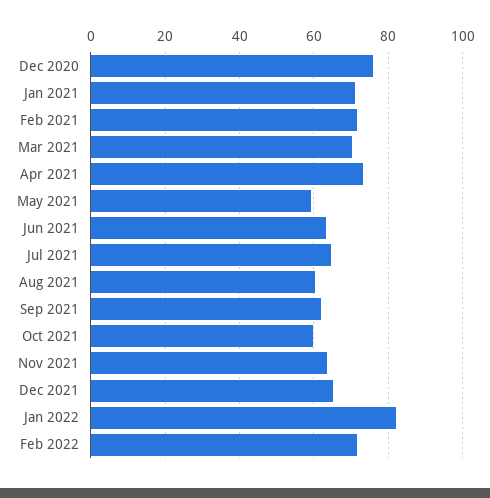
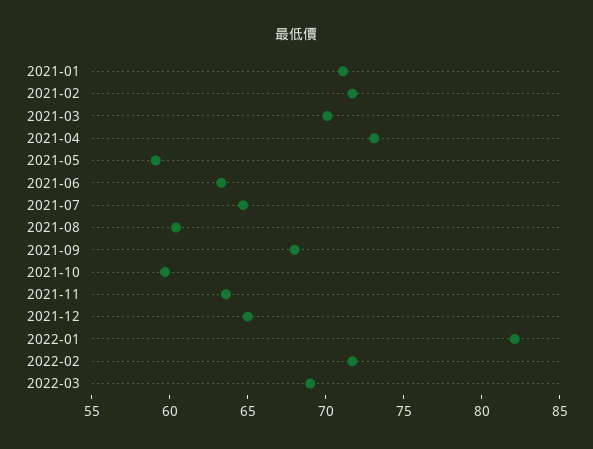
Dec 2020: 76 -> none
Sep 2021: 62 -> 68
2022-03: none -> 69

